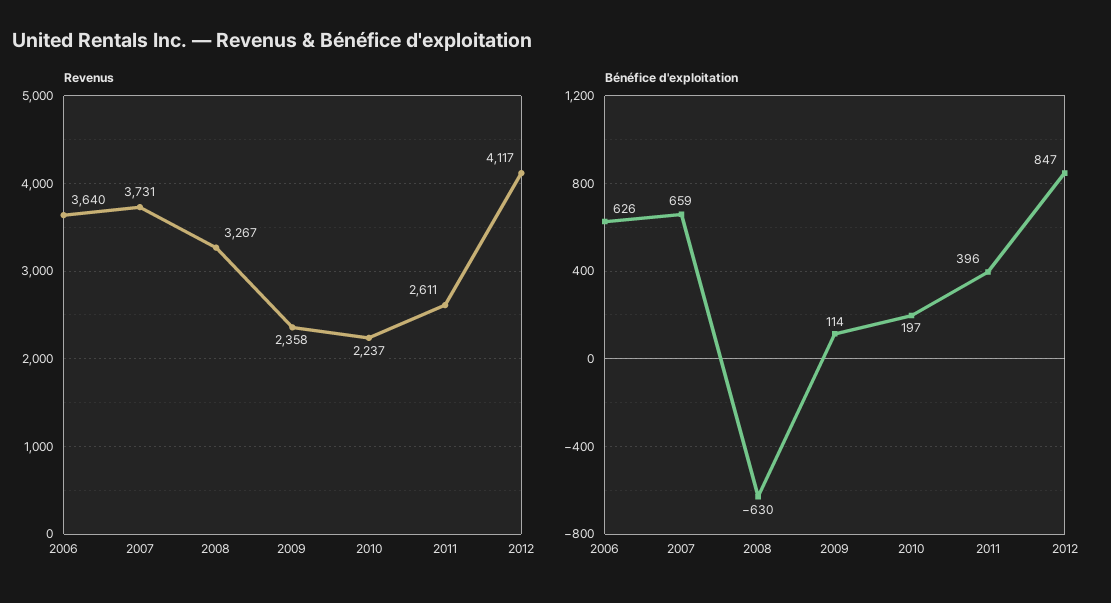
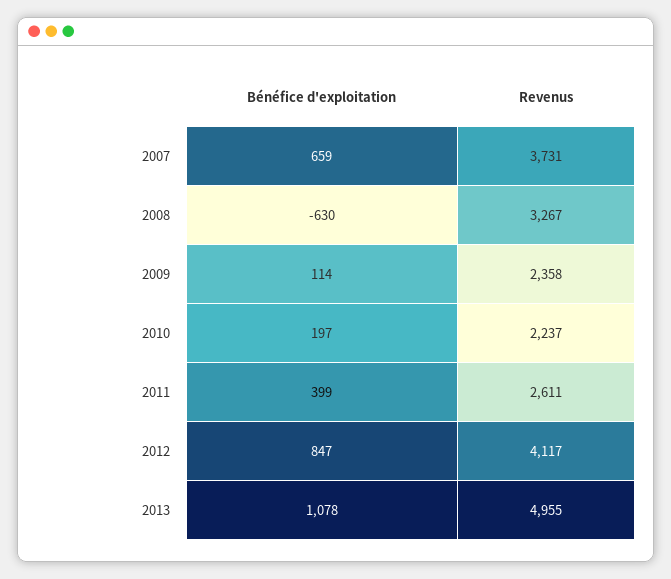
Revenus, 2006: 3640 -> none
Bénéfice d'exploitation, 2006: 626 -> none
Bénéfice d'exploitation, 2011: 396 -> 399
Bénéfice d'exploitation, 2013: none -> 1078
Revenus, 2013: none -> 4955

